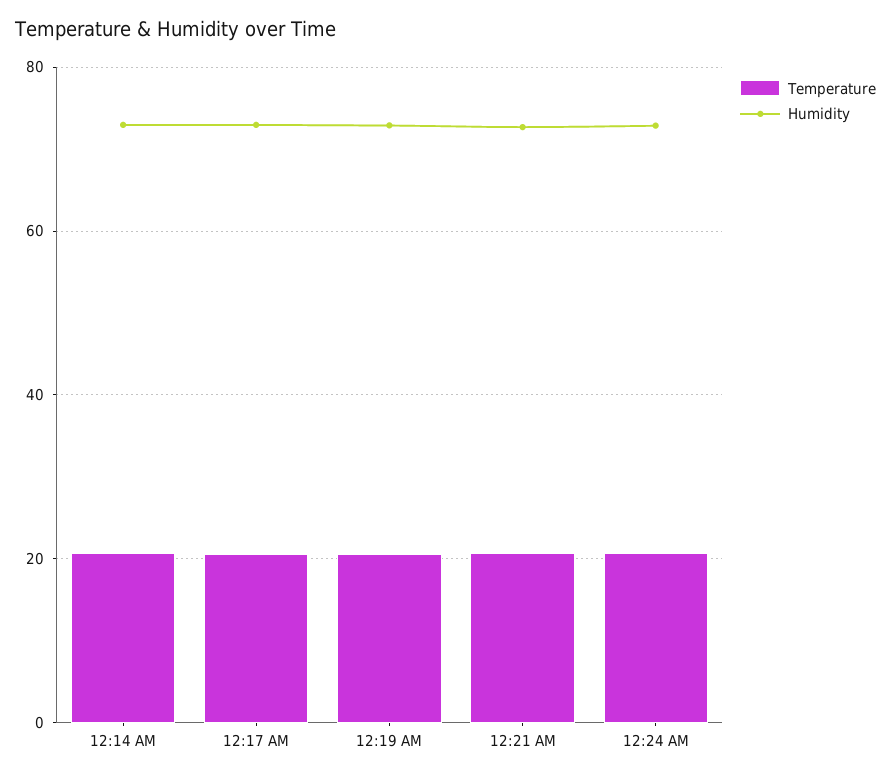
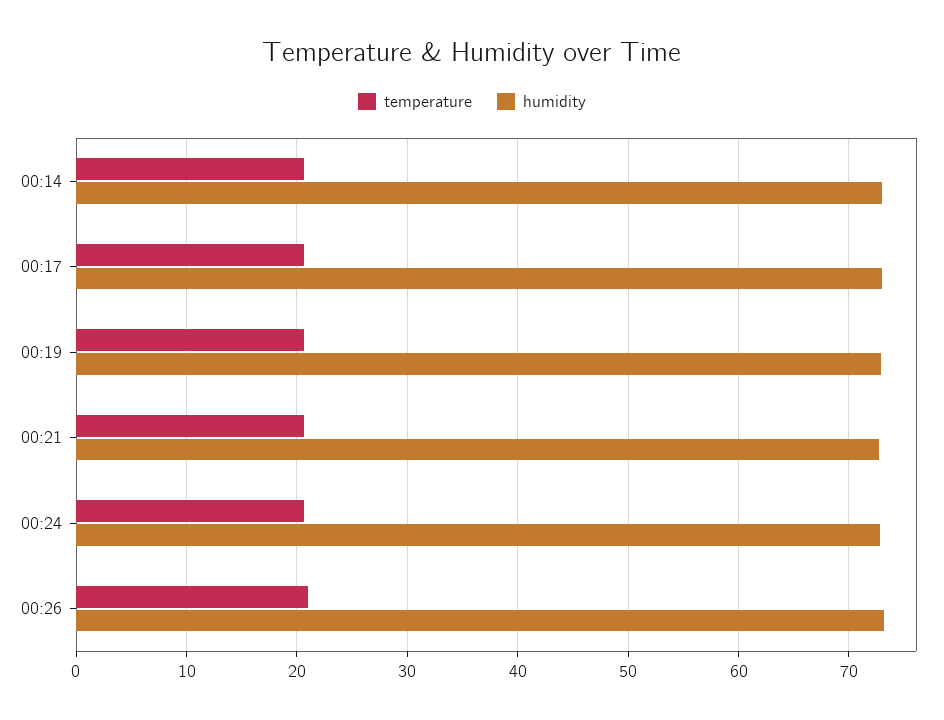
Temperature, 00:26: none -> 21
Humidity, 00:26: none -> 73

